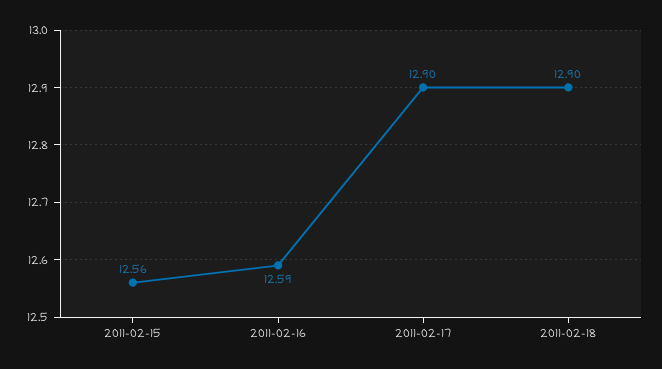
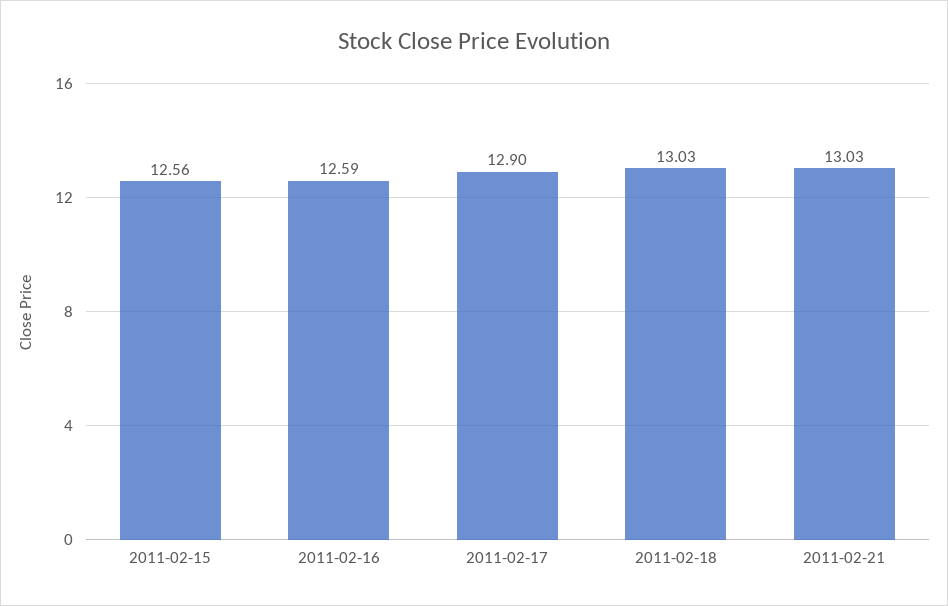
2011-02-18: 12.9 -> 13.03
2011-02-21: none -> 13.03

